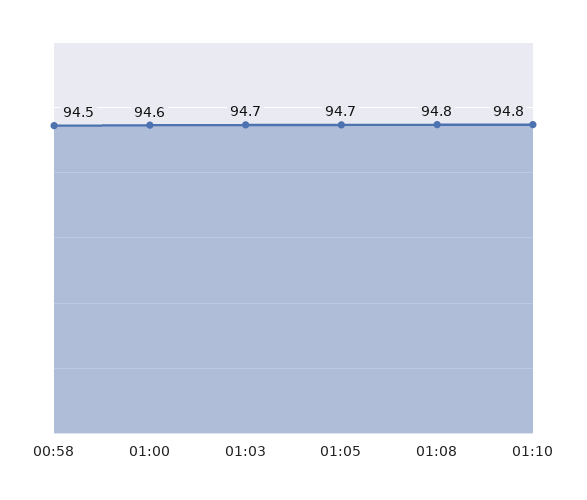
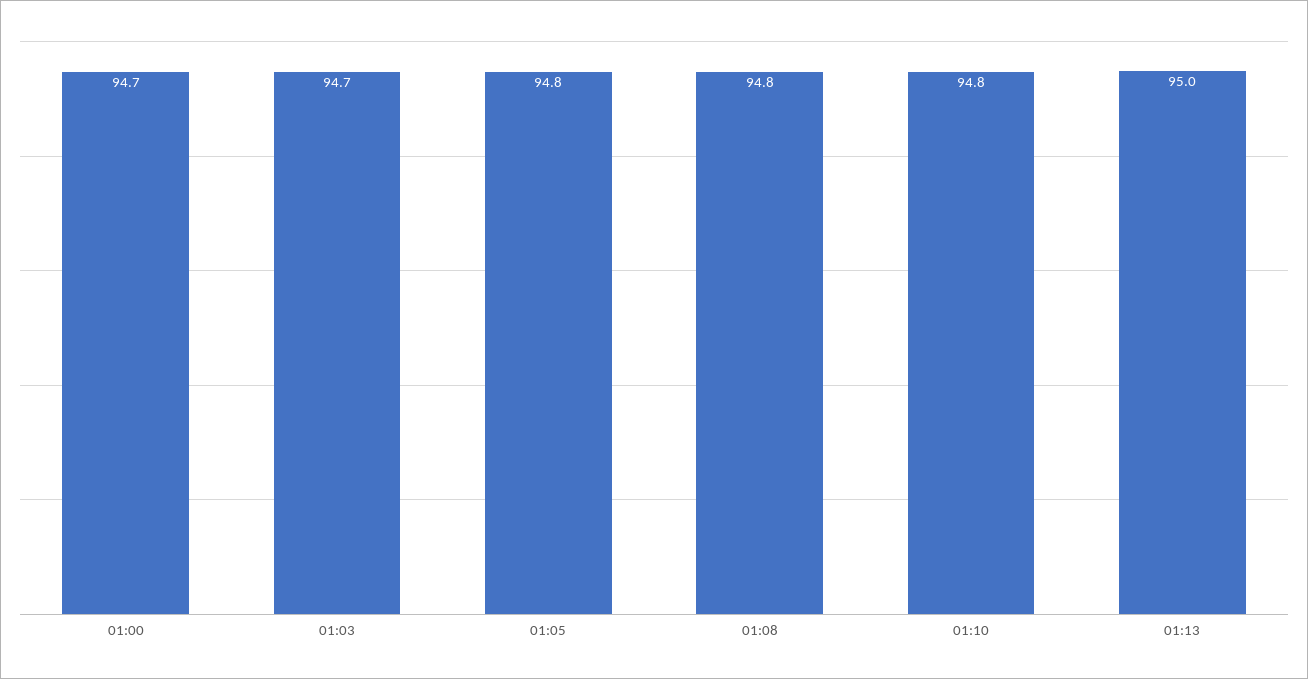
00:58: 94.5 -> none
01:00: 94.6 -> 94.7
01:05: 94.7 -> 94.8
01:13: none -> 95

